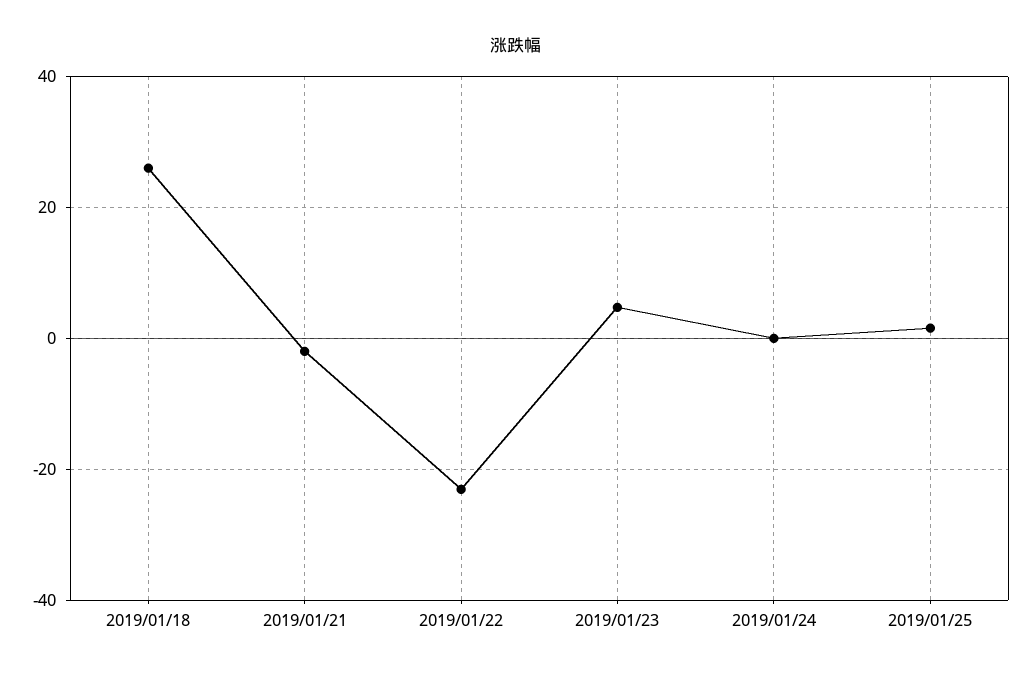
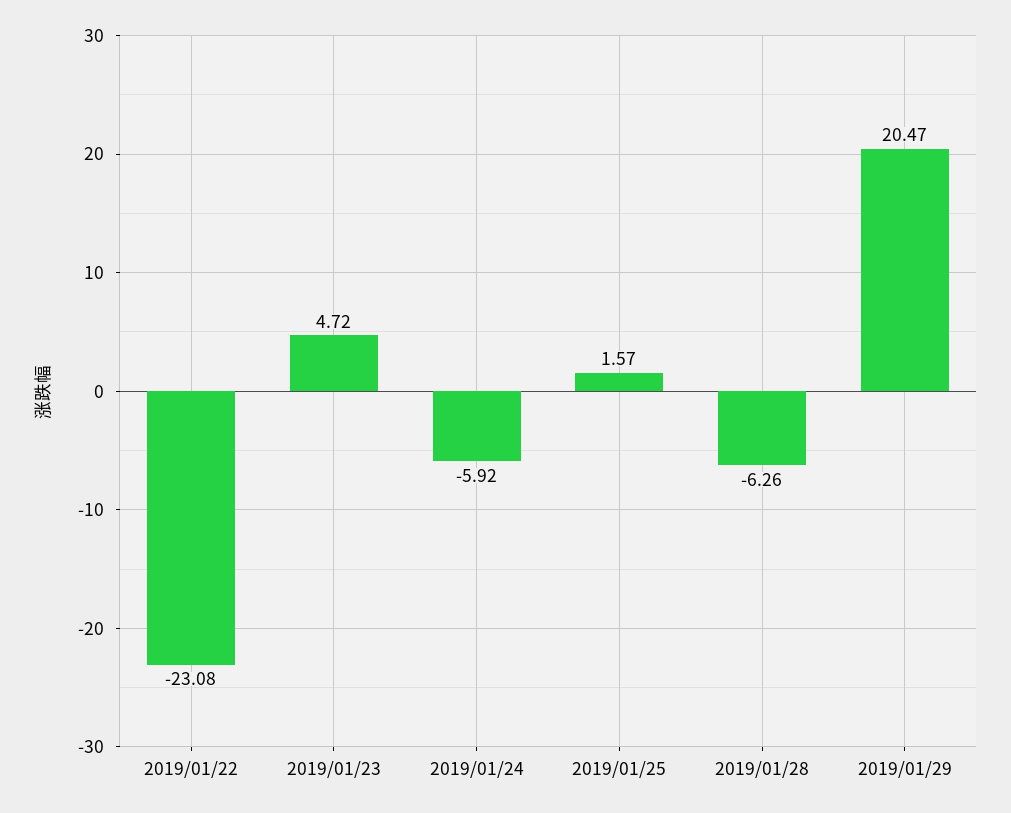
2019/01/18: 26 -> none
2019/01/21: -2 -> none
2019/01/24: 0 -> -5.92
2019/01/28: none -> -6.26
2019/01/29: none -> 20.47

